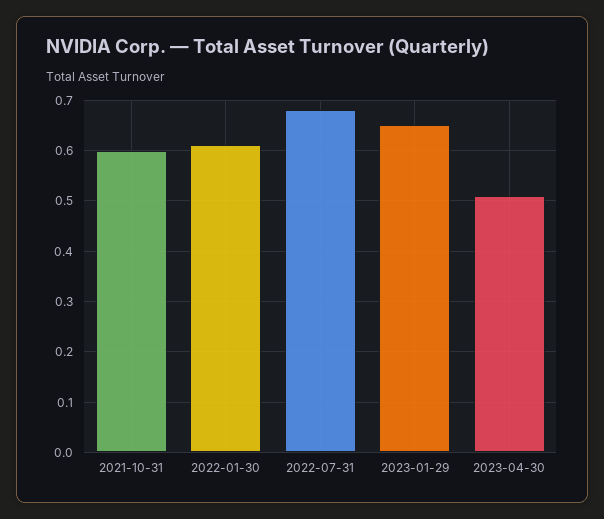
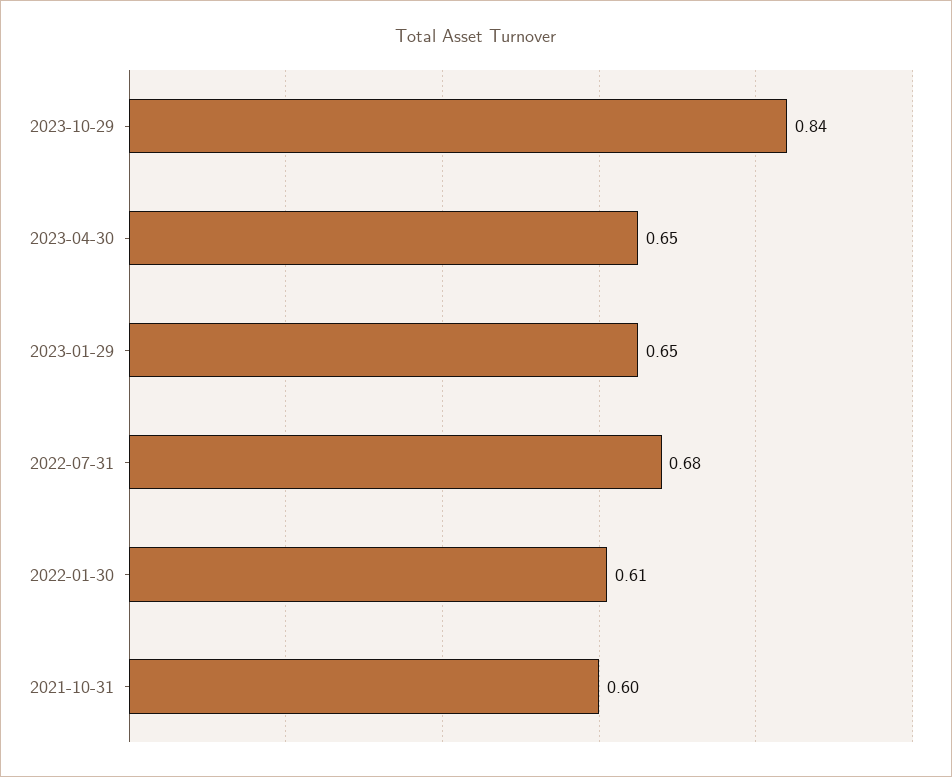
2023-04-30: 0.5 -> 0.65
2023-10-29: none -> 0.84

